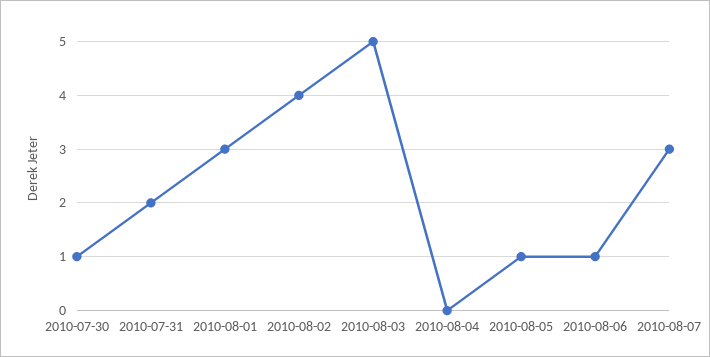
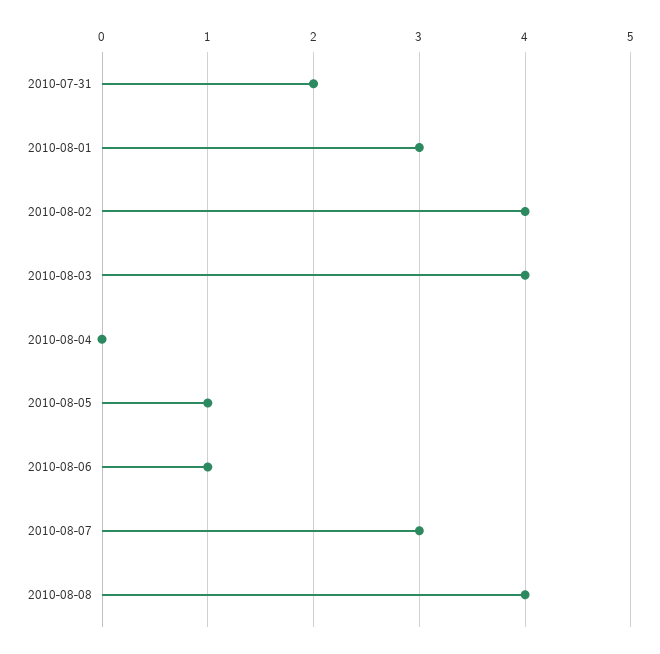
2010-07-30: 1 -> none
2010-08-03: 5 -> 4
2010-08-08: none -> 4

